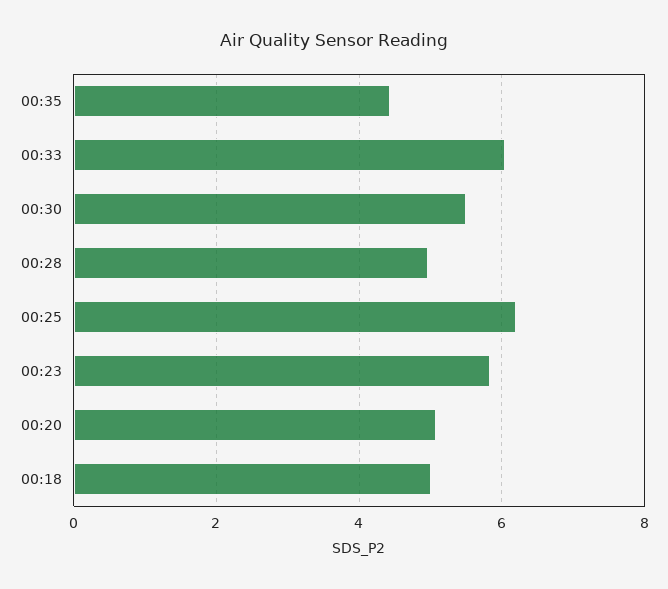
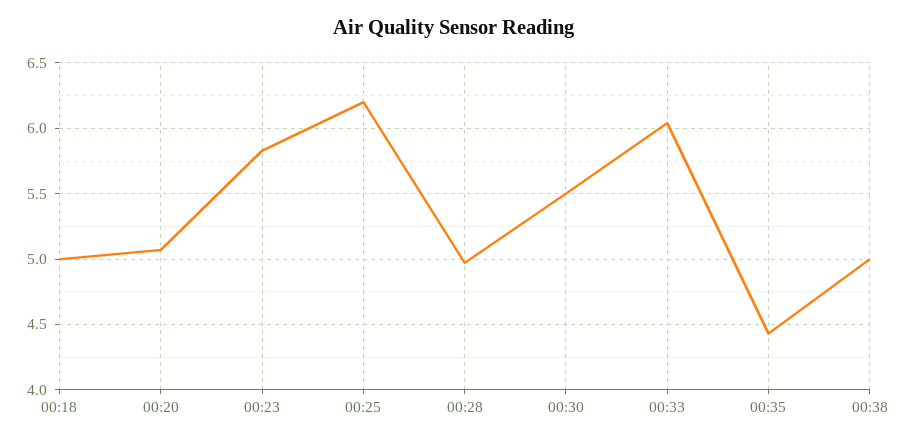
00:38: none -> 5

